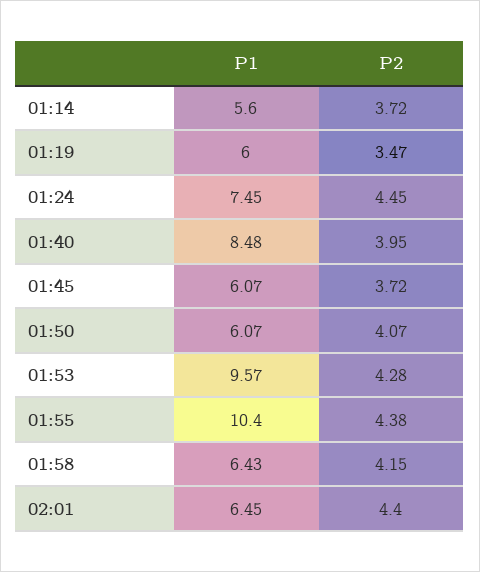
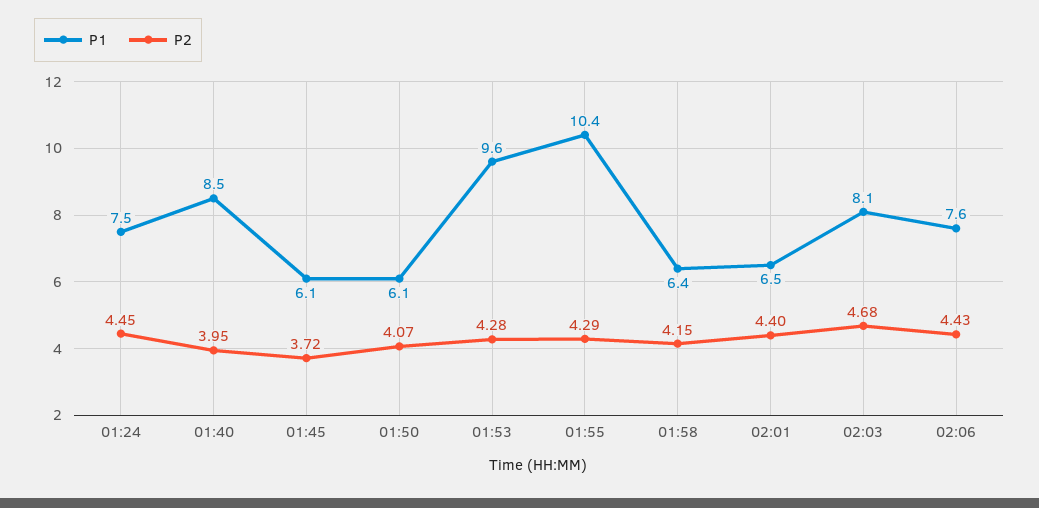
P1, 01:14: 5.6 -> none
P2, 01:14: 3.72 -> none
P1, 01:19: 6 -> none
P2, 01:19: 3.47 -> none
P2, 01:55: 4.38 -> 4.29
P1, 02:03: none -> 8.1
P2, 02:03: none -> 4.68
P1, 02:06: none -> 7.6
P2, 02:06: none -> 4.43

